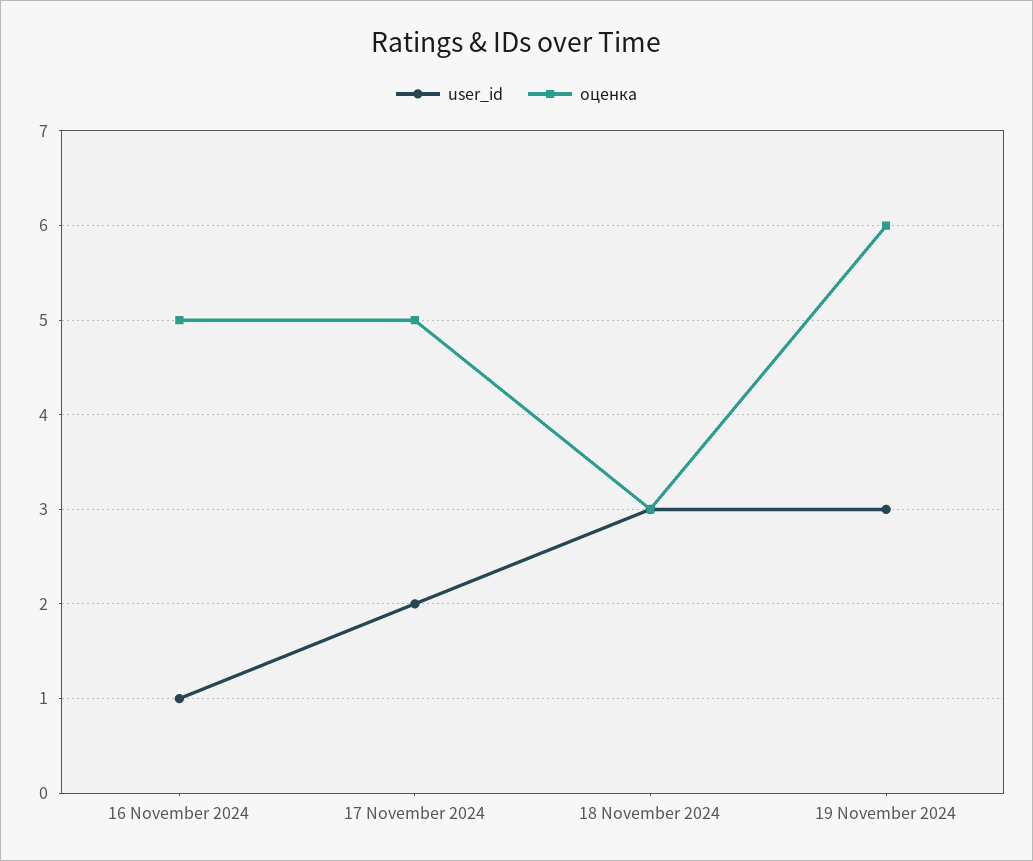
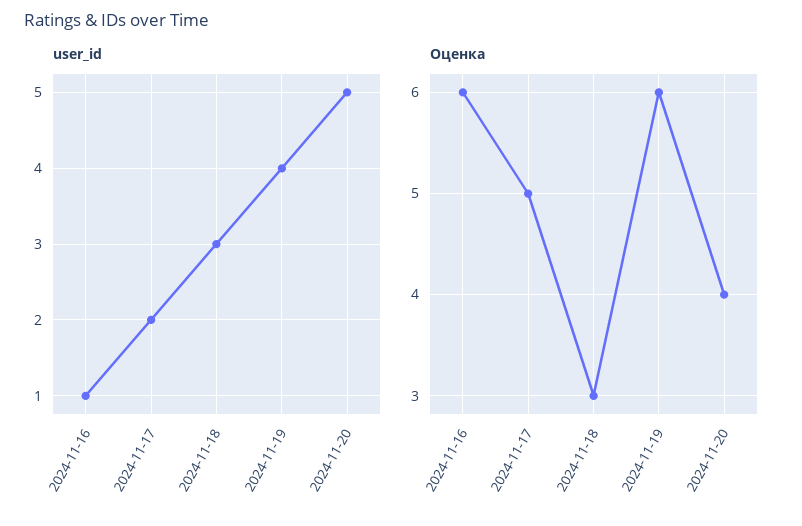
оценка, 16 November 2024: 5 -> 6
user_id, 19 November 2024: 3 -> 4
user_id, 2024-11-20: none -> 5
оценка, 2024-11-20: none -> 4

